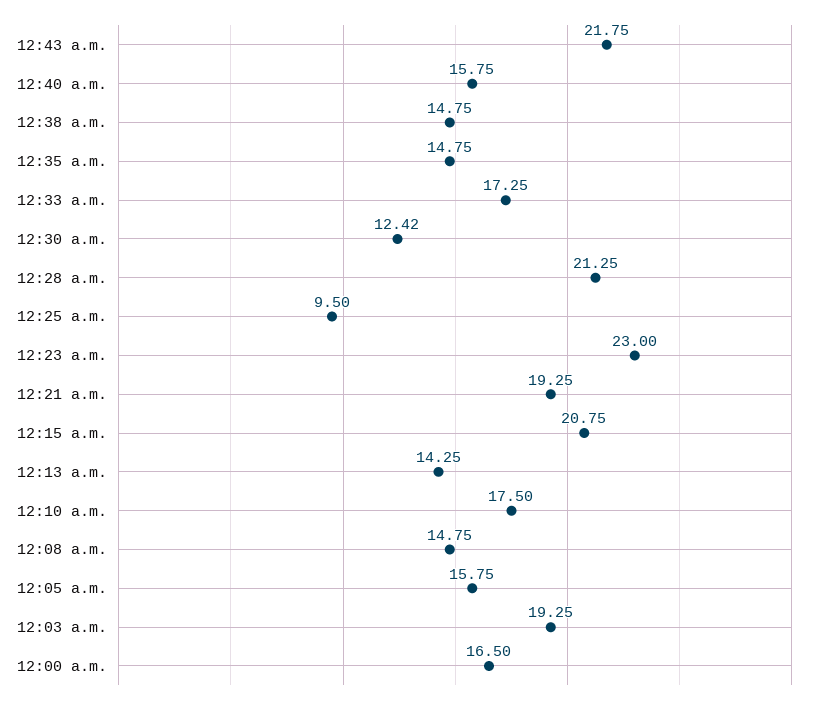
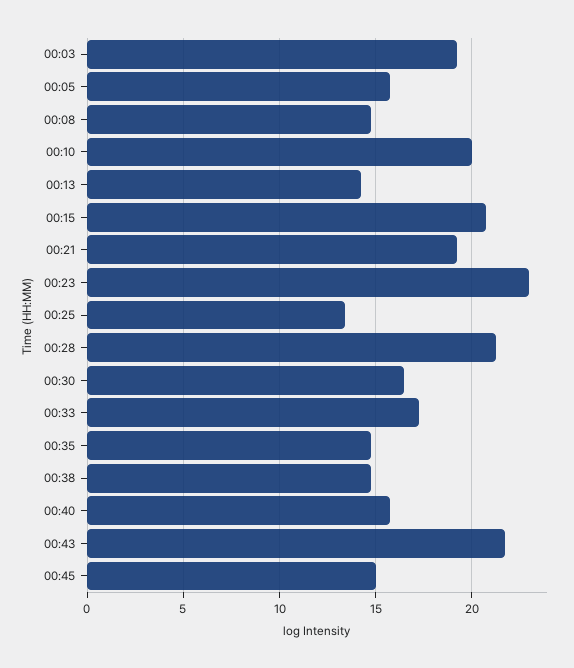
12:30 a.m.: 12.42 -> 16.5
12:25 a.m.: 9.5 -> 13.5
12:10 a.m.: 17.5 -> 20
12:00 a.m.: 16.5 -> none
00:45: none -> 15

